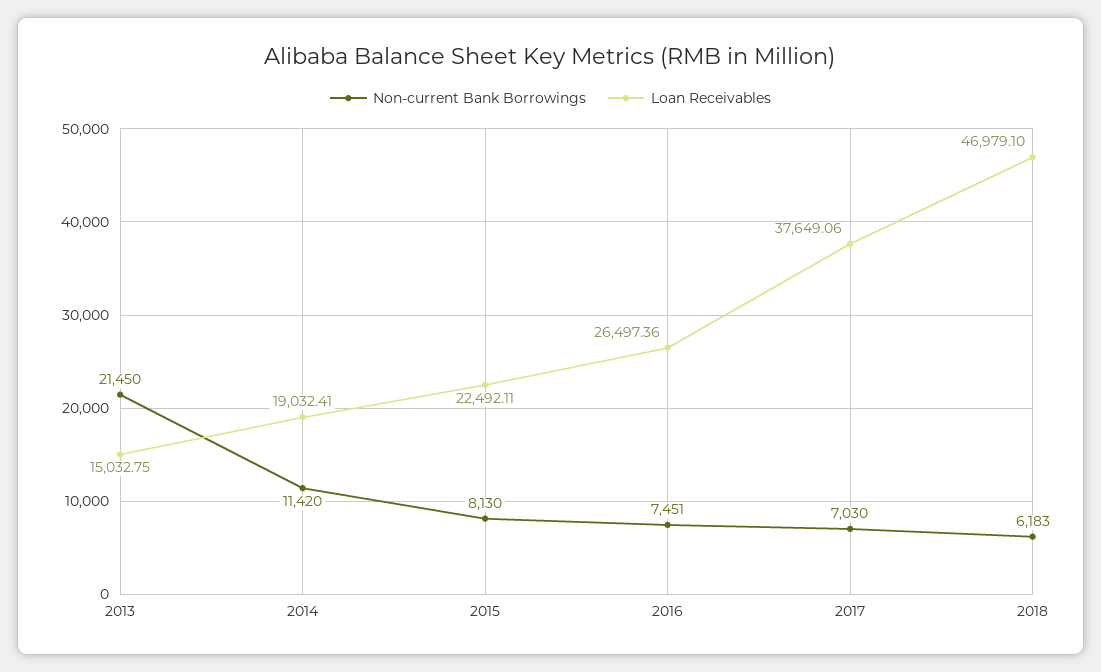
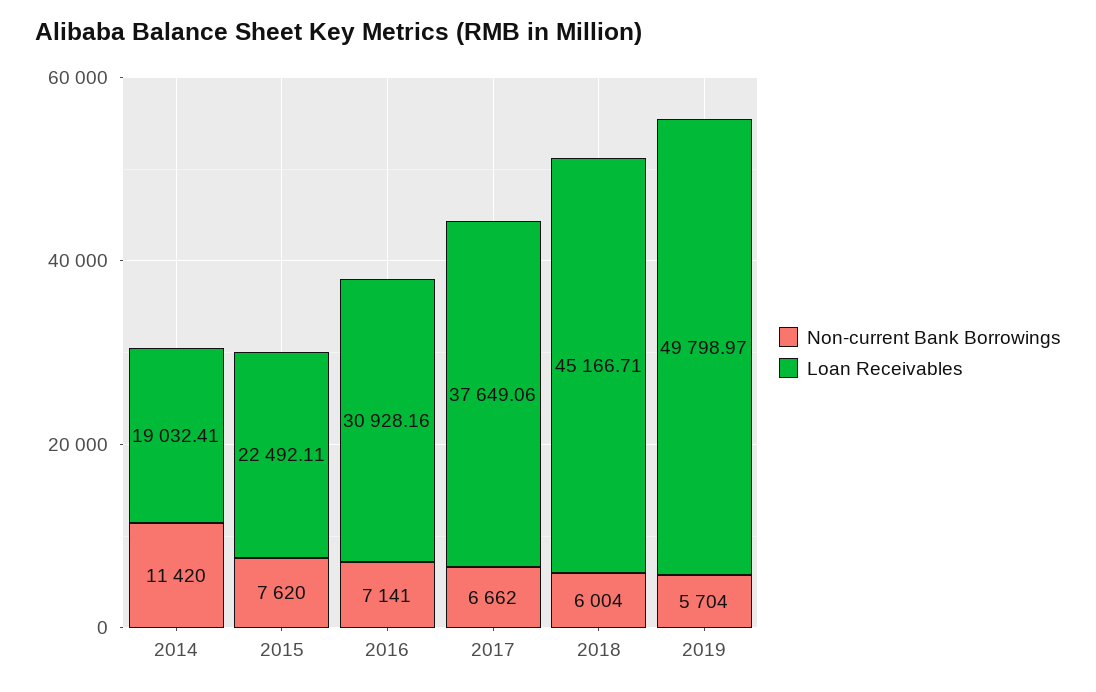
Non-current Bank Borrowings, 2013: 21450 -> none
Loan Receivables, 2013: 15032.75 -> none
Non-current Bank Borrowings, 2015: 8130 -> 7620
Non-current Bank Borrowings, 2016: 7451 -> 7141
Loan Receivables, 2016: 26497.36 -> 30928.16
Non-current Bank Borrowings, 2017: 7030 -> 6662
Non-current Bank Borrowings, 2018: 6183 -> 6004
Loan Receivables, 2018: 46979.1 -> 45166.71
Non-current Bank Borrowings, 2019: none -> 5704
Loan Receivables, 2019: none -> 49798.97

